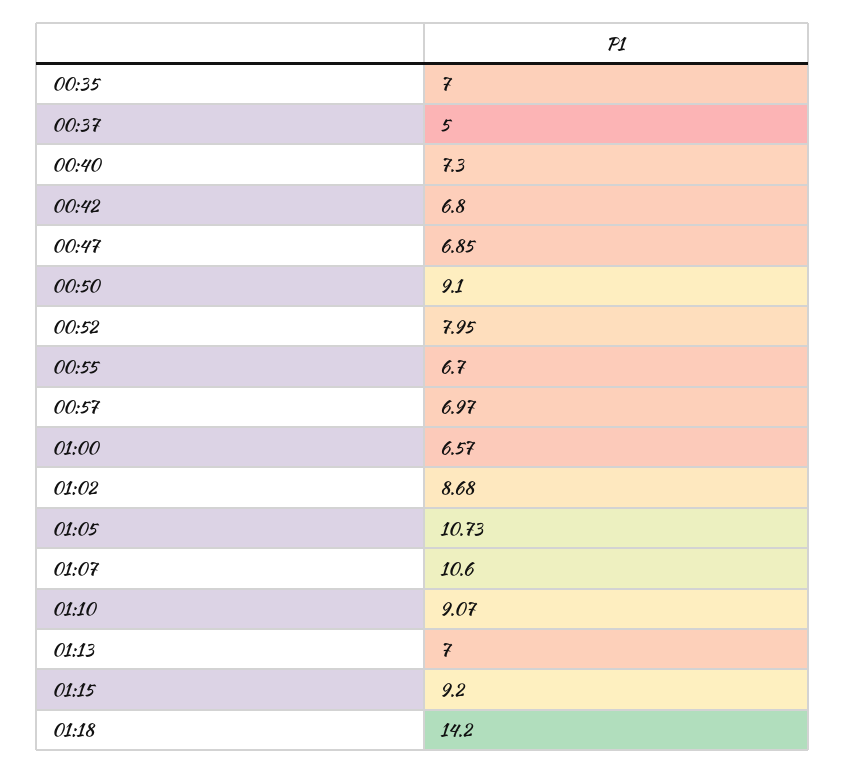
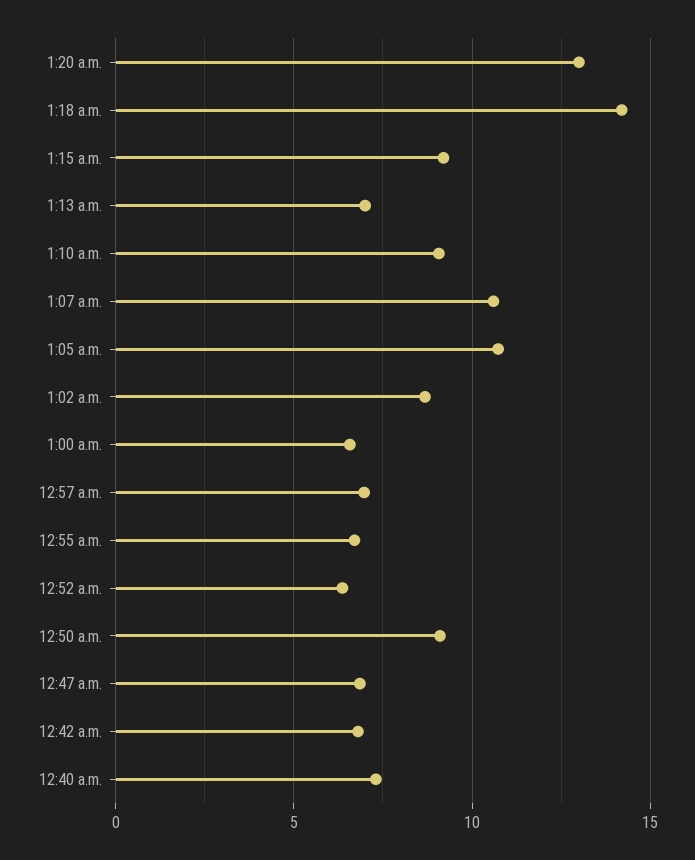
00:35: 7 -> none
00:37: 5 -> none
00:52: 7.95 -> 6.5
1:20 a.m.: none -> 13

